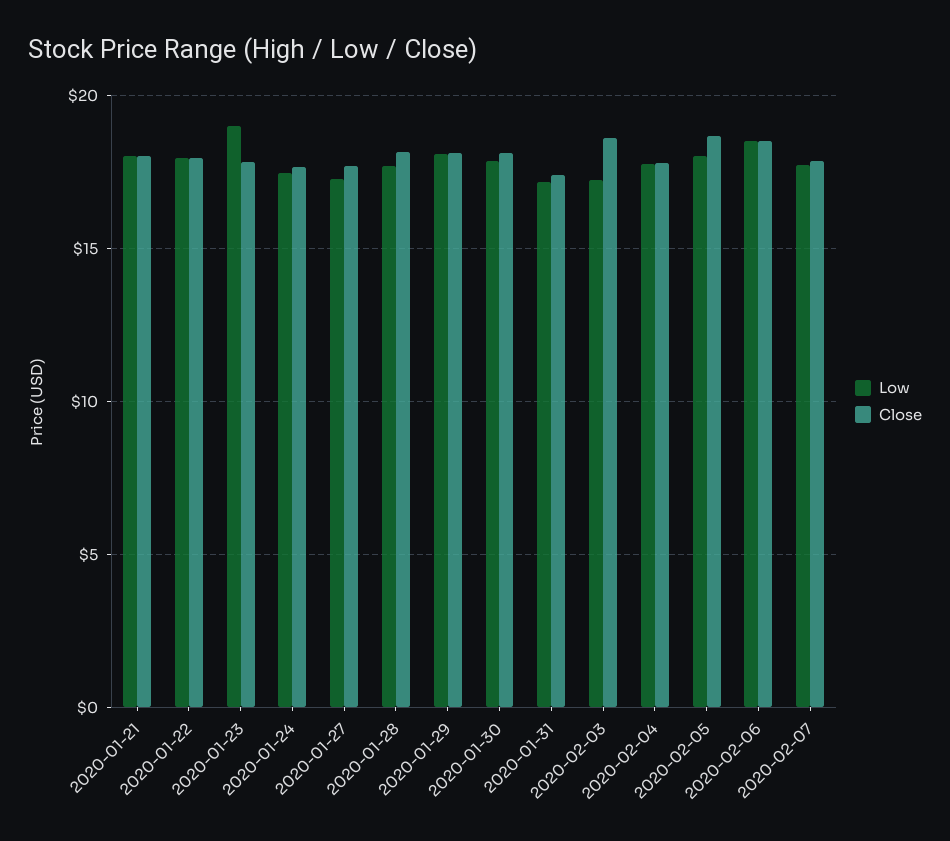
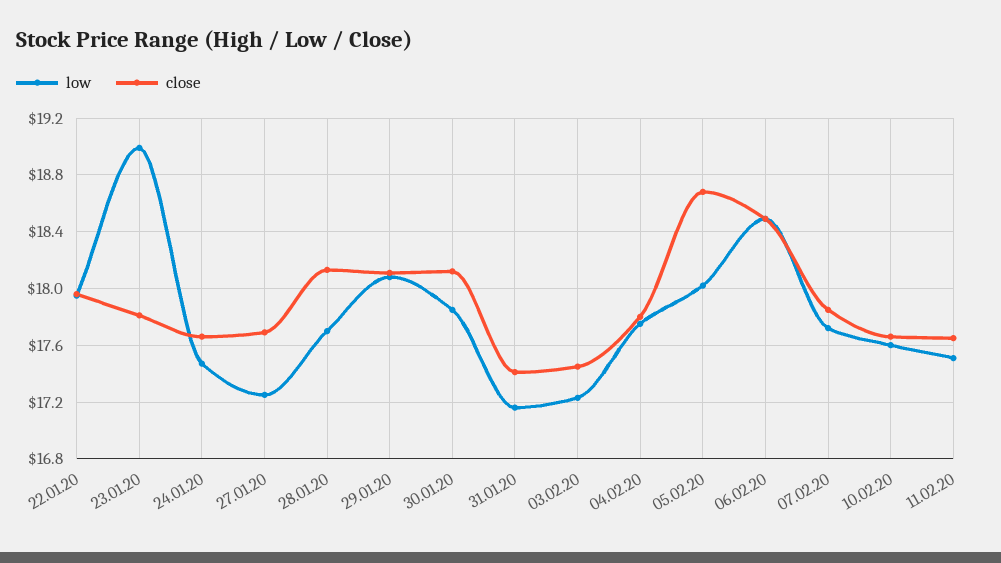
Low, 2020-01-21: 18 -> none
Close, 2020-01-21: 18 -> none
Close, 2020-02-03: 18.5 -> 17.45
Low, 10.02.20: none -> 17.6
Close, 10.02.20: none -> 17.65
Low, 11.02.20: none -> 17.5
Close, 11.02.20: none -> 17.65

